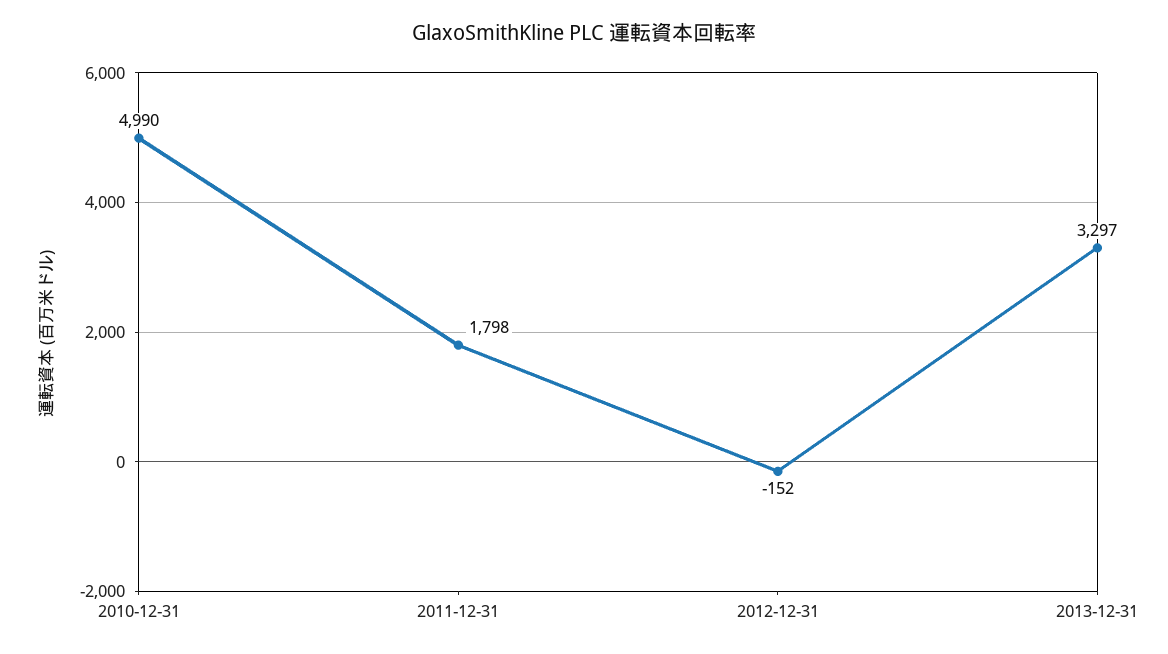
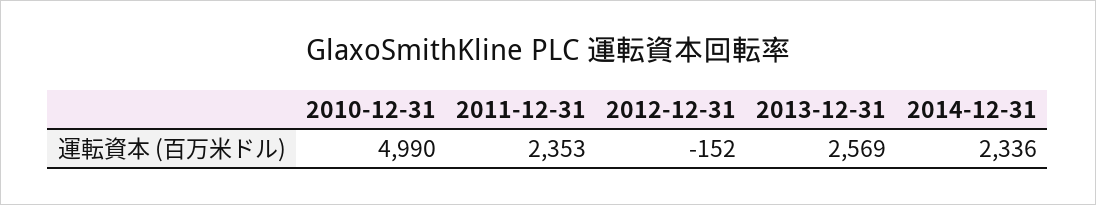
2011-12-31: 1798 -> 2353
2013-12-31: 3297 -> 2569
2014-12-31: none -> 2336

